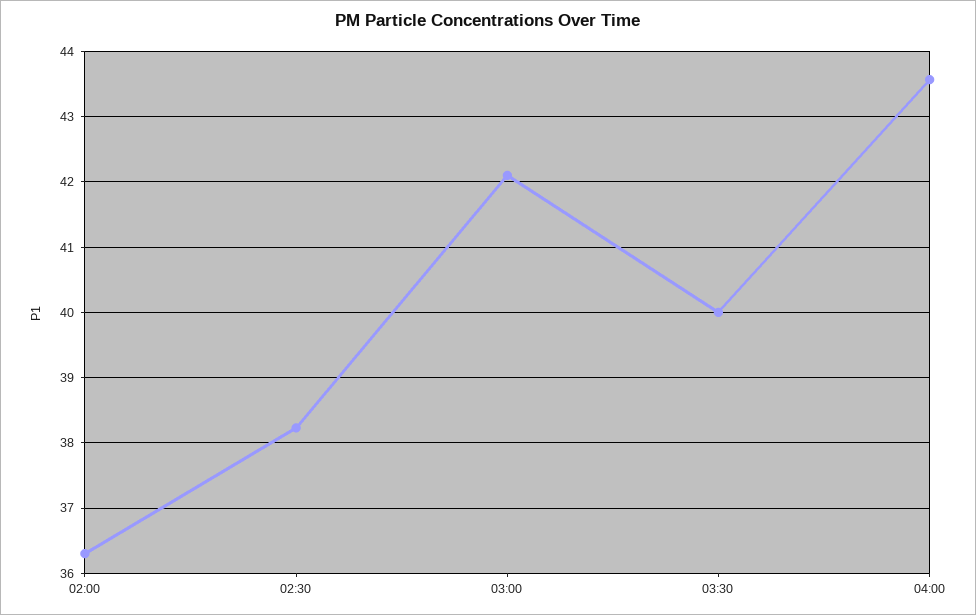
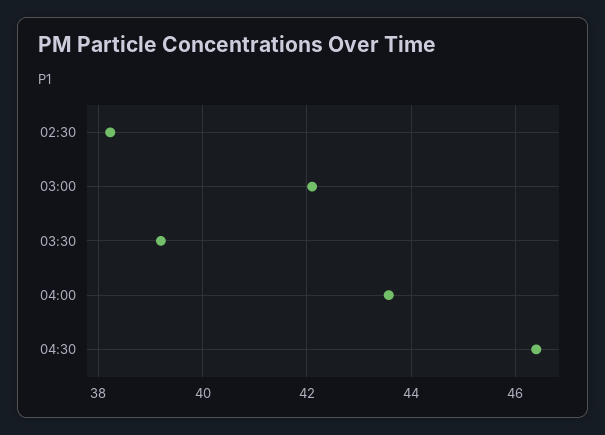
02:00: 36.3 -> none
03:30: 40 -> 39.2
04:30: none -> 46.4

